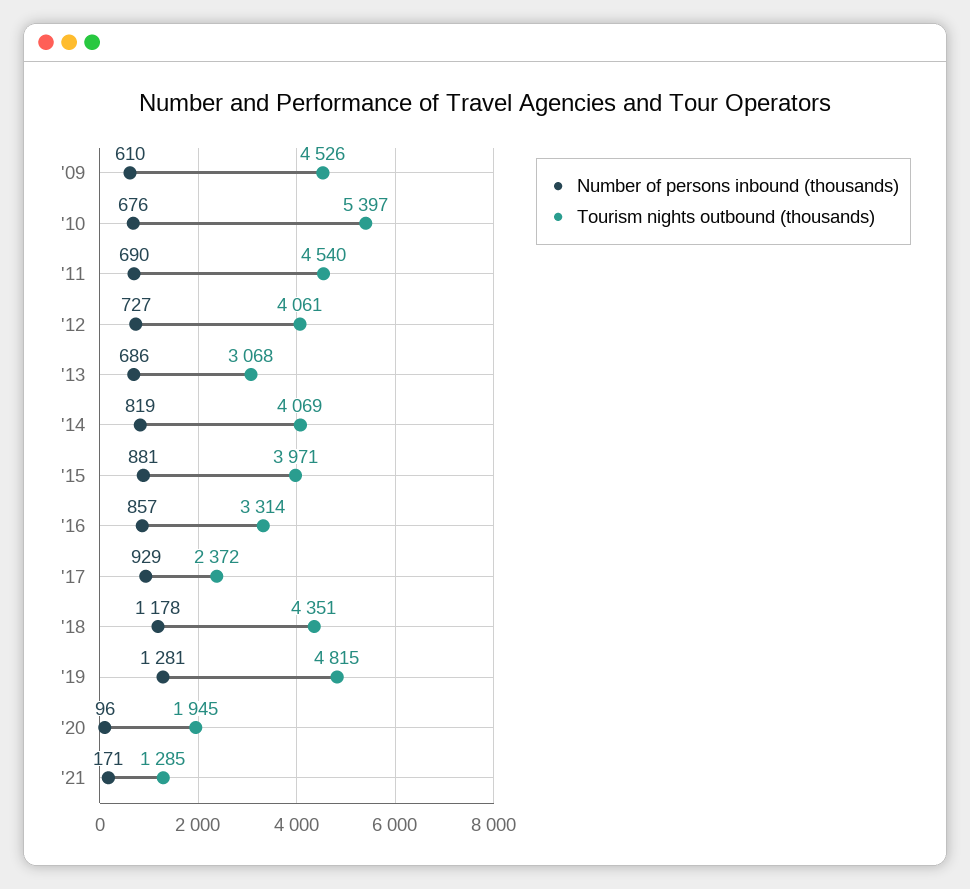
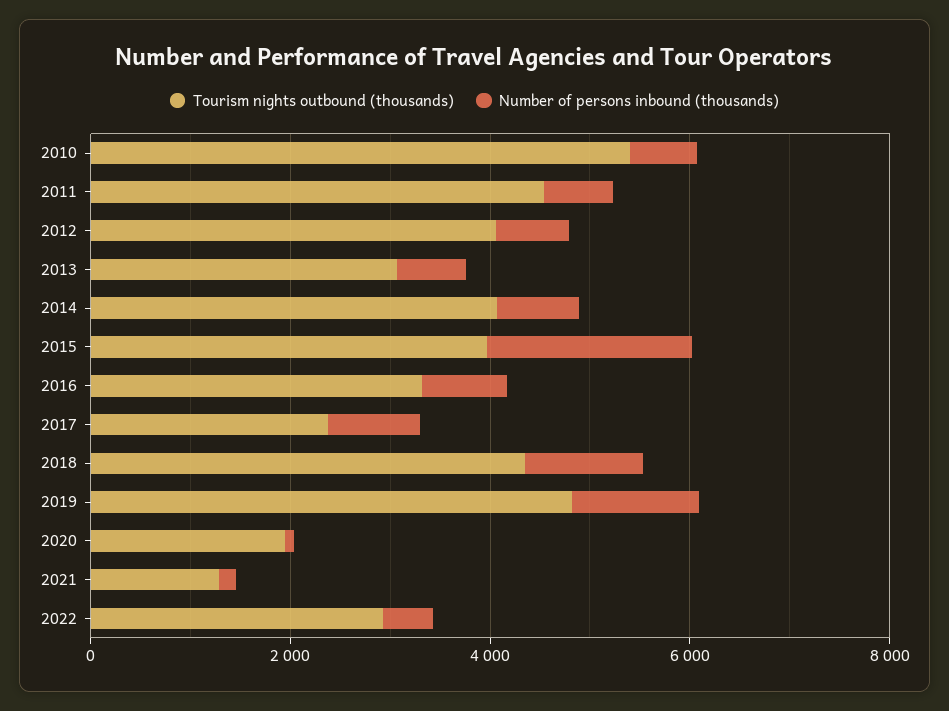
Number of persons inbound (thousands), '09: 610 -> none
Tourism nights outbound (thousands), '09: 4526 -> none
Number of persons inbound (thousands), '15: 881 -> 2000
Tourism nights outbound (thousands), 2022: none -> 3000
Number of persons inbound (thousands), 2022: none -> 500

